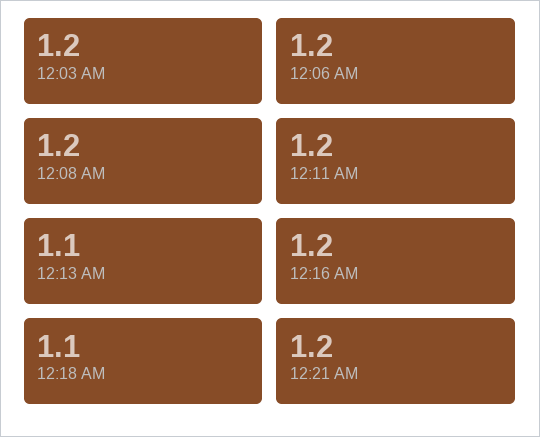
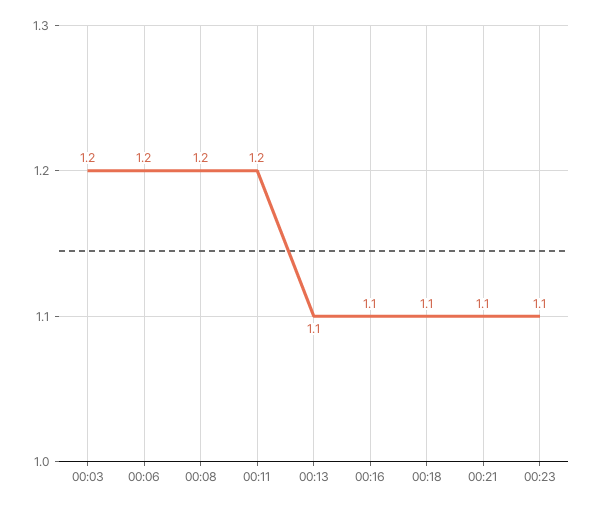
12:16 AM: 1.2 -> 1.1
12:21 AM: 1.2 -> 1.1
00:23: none -> 1.1

